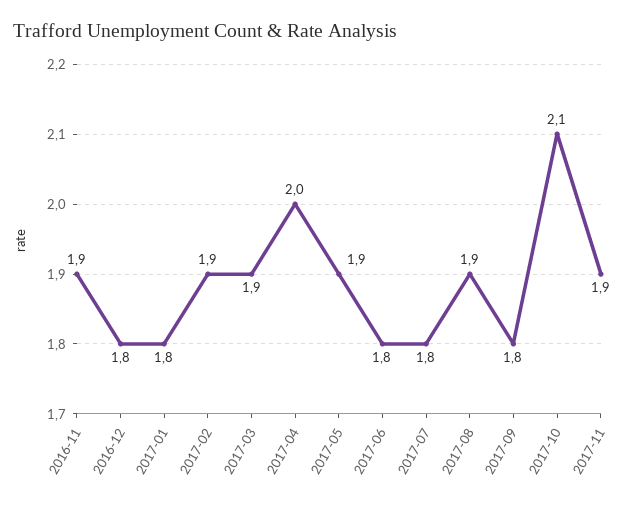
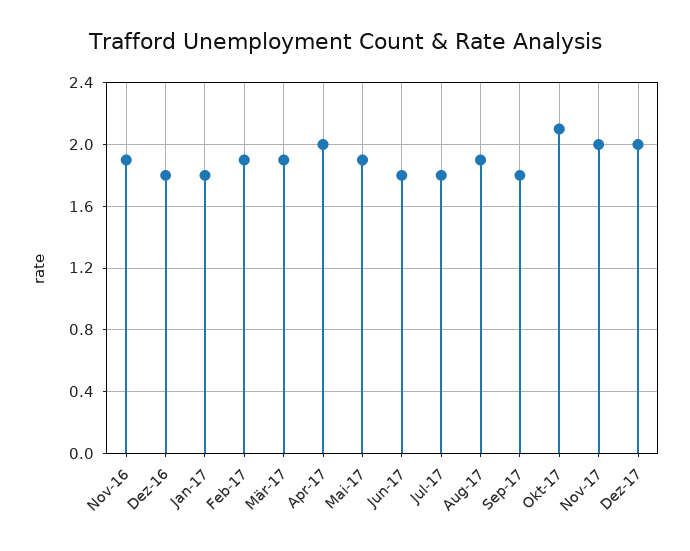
2017-11: 1.9 -> 2
Dez-17: none -> 2

